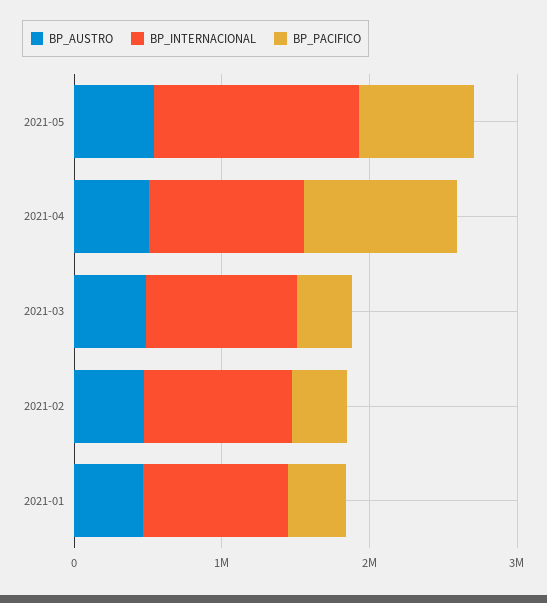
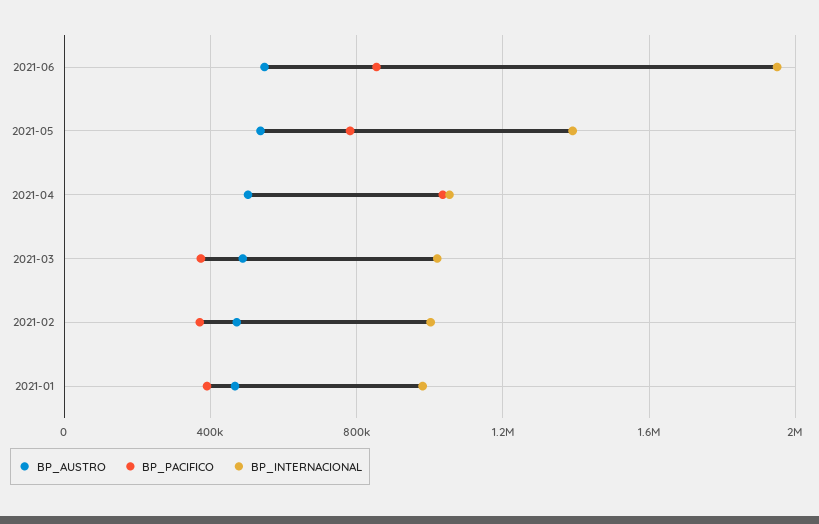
BP_AUSTRO, 2021-06: none -> 550000
BP_PACIFICO, 2021-06: none -> 850000
BP_INTERNACIONAL, 2021-06: none -> 1950000

